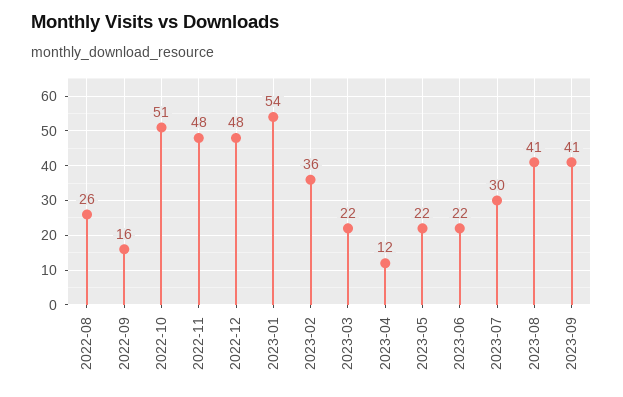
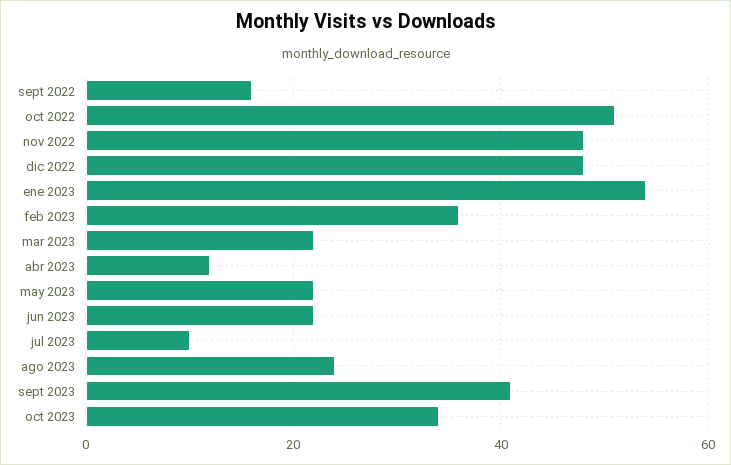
2022-08: 26 -> none
2023-07: 30 -> 10
2023-08: 41 -> 25
oct 2023: none -> 35

